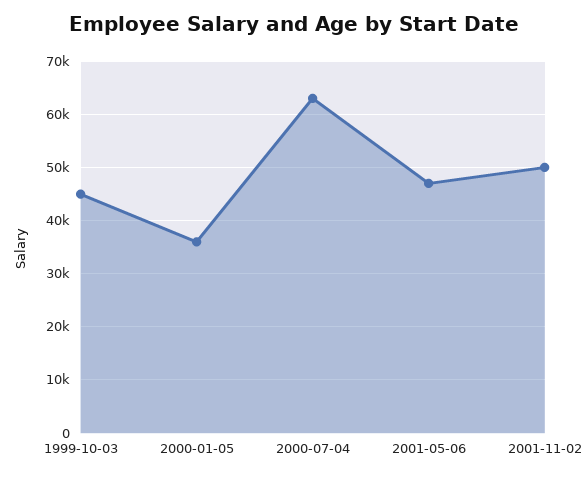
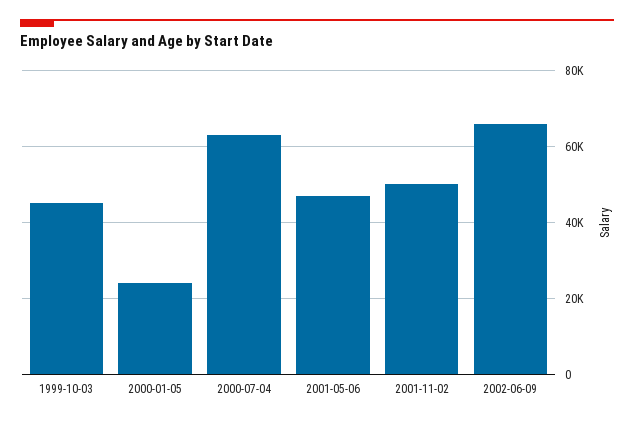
2000-01-05: 36000 -> 24000
2002-06-09: none -> 66000

